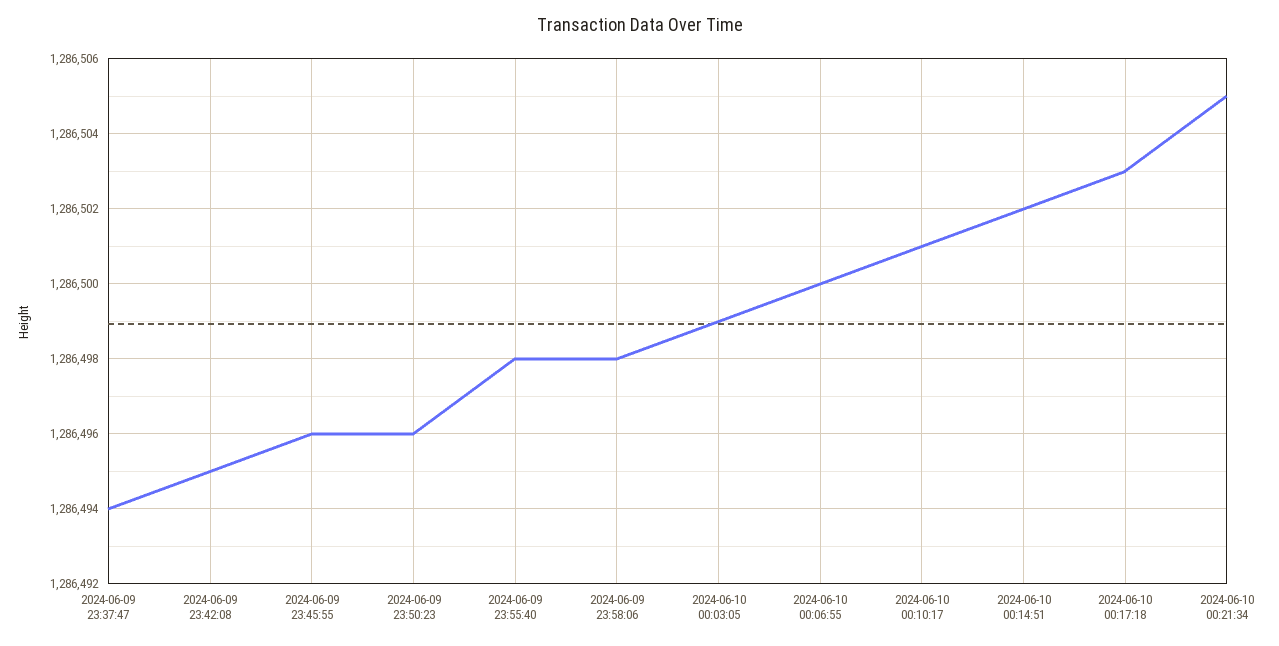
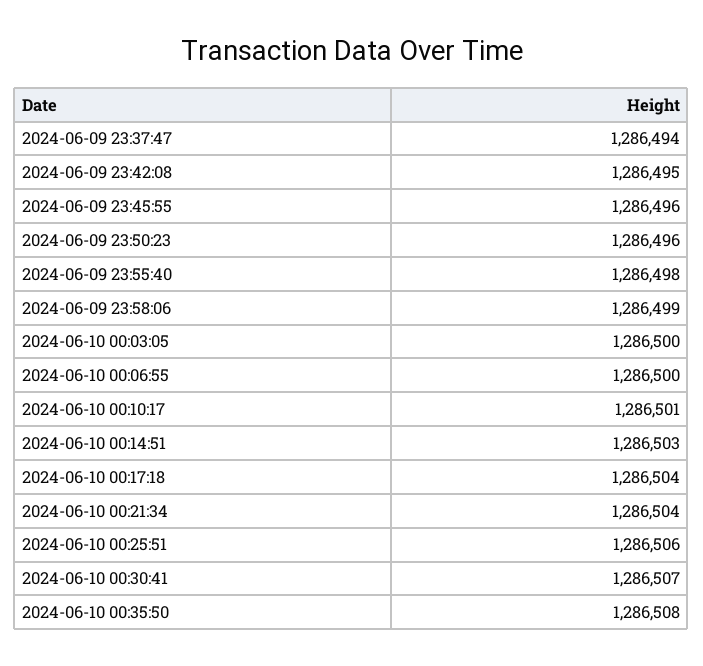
2024-06-09 23:58:06: 1286498 -> 1286499
2024-06-10 00:03:05: 1286499 -> 1286500
2024-06-10 00:14:51: 1286502 -> 1286503
2024-06-10 00:17:18: 1286503 -> 1286504
2024-06-10 00:21:34: 1286505 -> 1286504
2024-06-10 00:25:51: none -> 1286506
2024-06-10 00:30:41: none -> 1286507
2024-06-10 00:35:50: none -> 1286508

